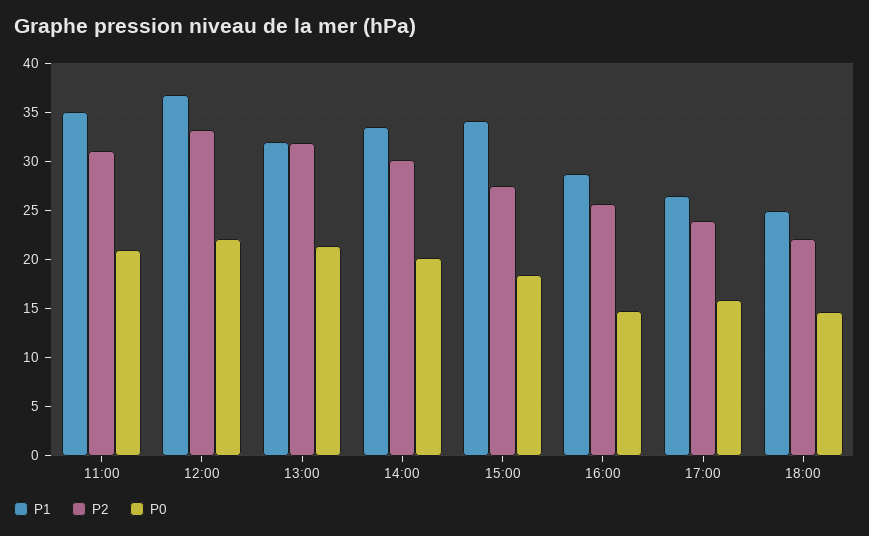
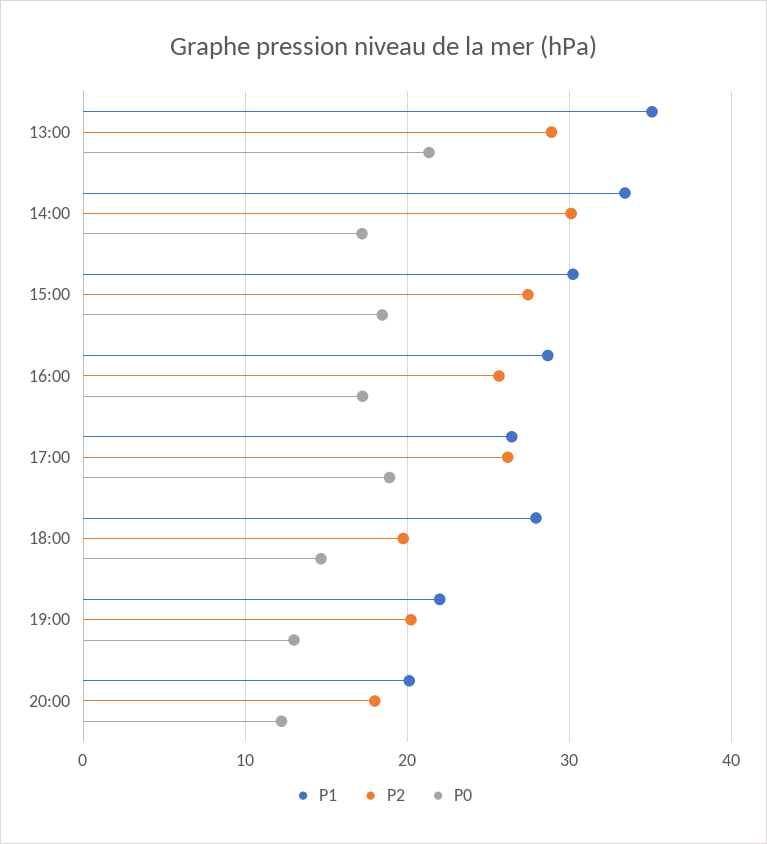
P1, 11:00: 35 -> none
P2, 11:00: 31 -> none
P0, 11:00: 21 -> none
P1, 12:00: 37 -> none
P2, 12:00: 33 -> none
P0, 12:00: 22 -> none
P1, 13:00: 32 -> 35
P2, 13:00: 32 -> 29
P0, 14:00: 20 -> 17
P1, 15:00: 34 -> 30
P0, 16:00: 15 -> 17
P2, 17:00: 24 -> 26
P0, 17:00: 16 -> 19
P1, 18:00: 25 -> 28
P2, 18:00: 22 -> 20
P1, 19:00: none -> 22
P2, 19:00: none -> 20
P0, 19:00: none -> 13
P1, 20:00: none -> 20
P2, 20:00: none -> 18
P0, 20:00: none -> 12

